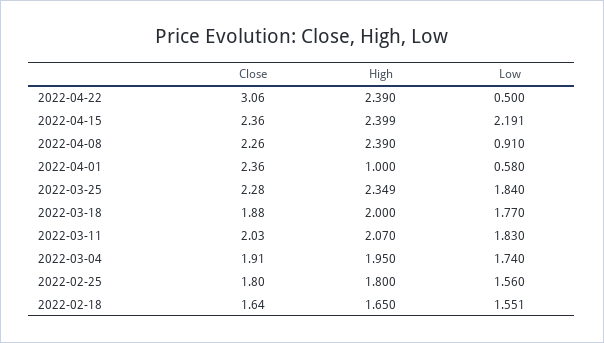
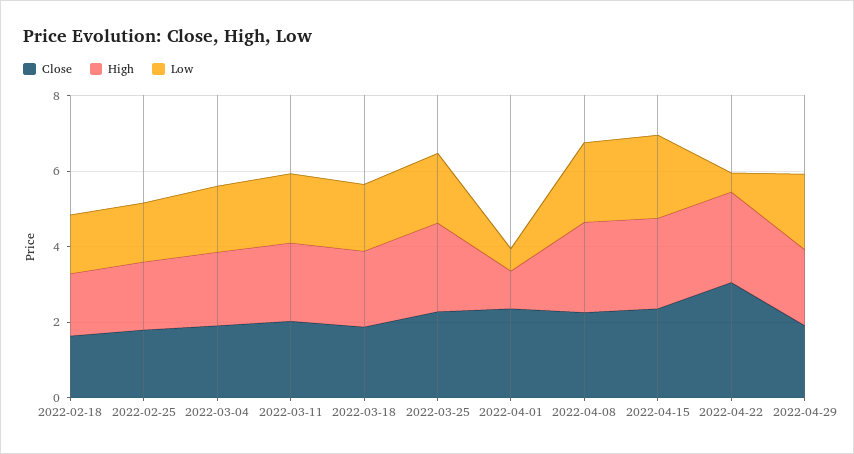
Low, 2022-04-08: 0.91 -> 2
Close, 2022-04-29: none -> 2
High, 2022-04-29: none -> 2
Low, 2022-04-29: none -> 2

